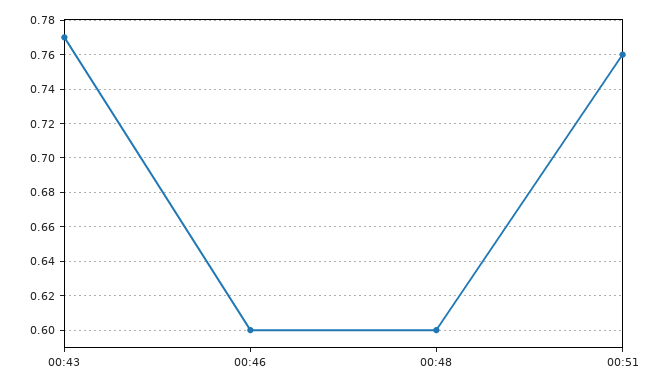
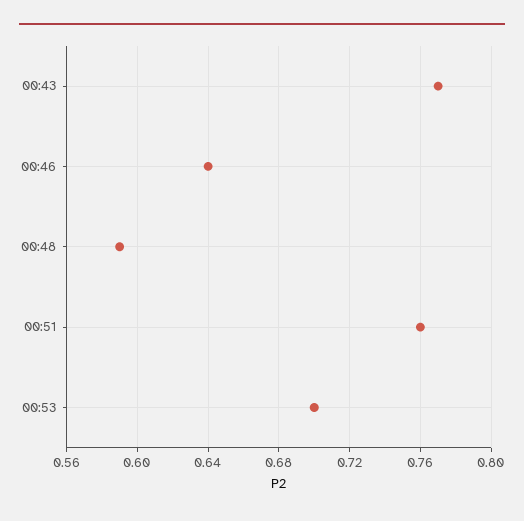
00:46: 0.6 -> 0.64
00:48: 0.6 -> 0.59
00:53: none -> 0.7

